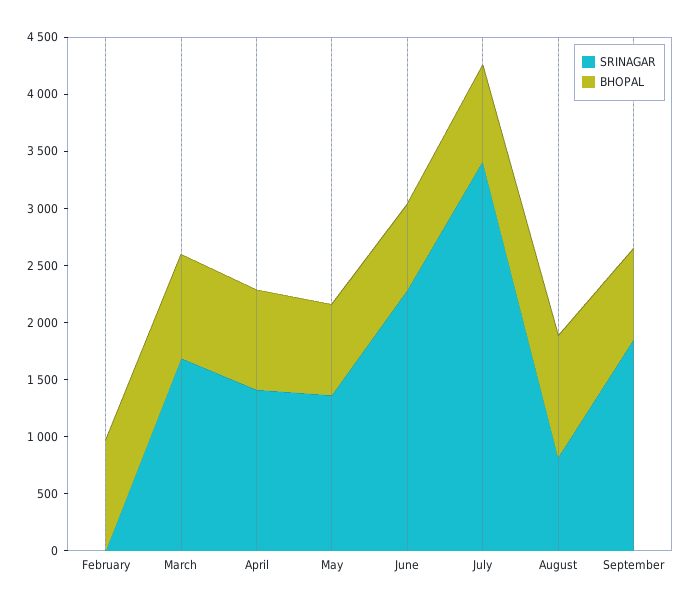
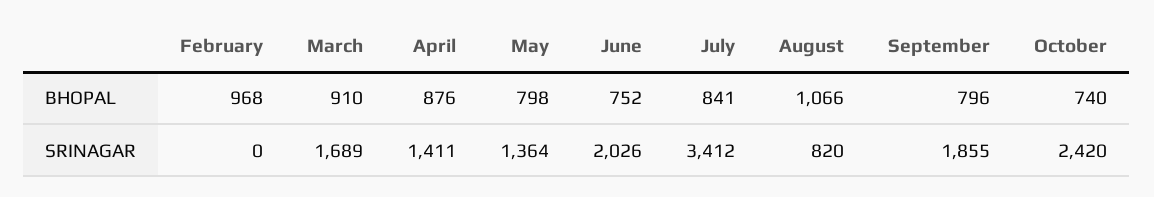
SRINAGAR, June: 2300 -> 2026
BHOPAL, October: none -> 740
SRINAGAR, October: none -> 2420

